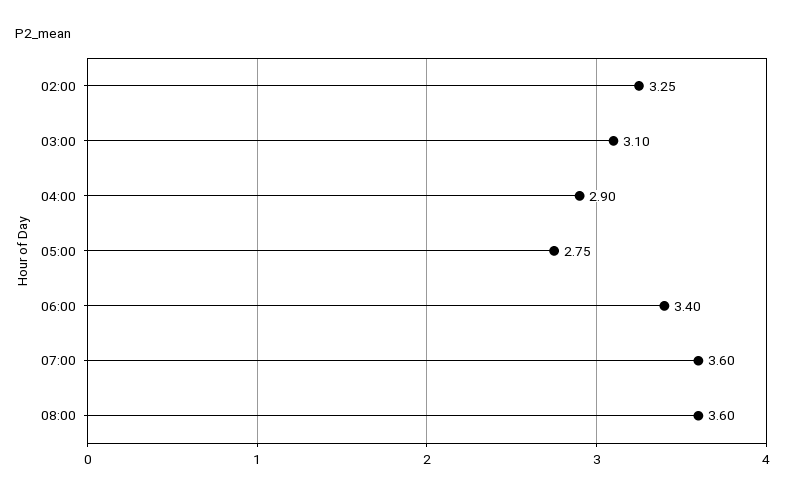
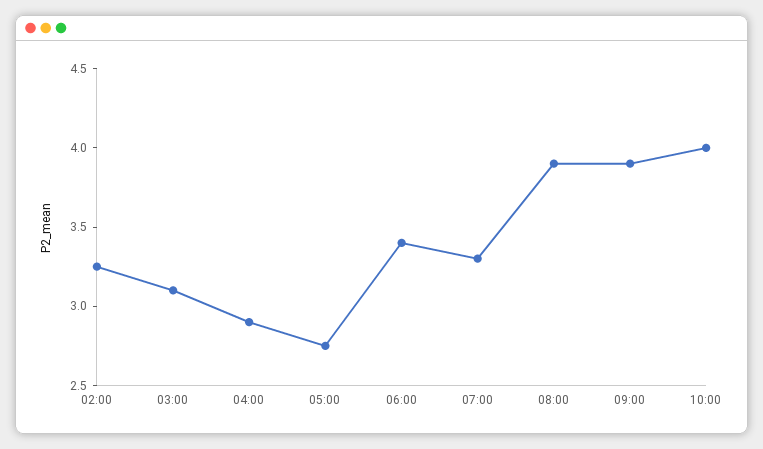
07:00: 3.6 -> 3.3
08:00: 3.6 -> 3.9
09:00: none -> 3.9
10:00: none -> 4

